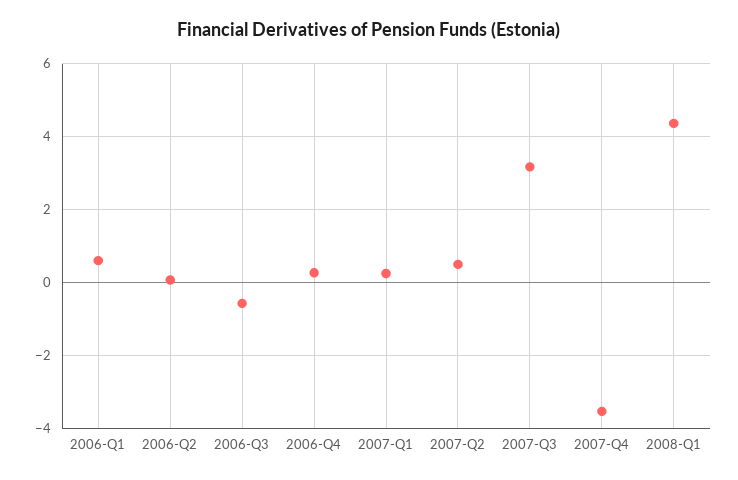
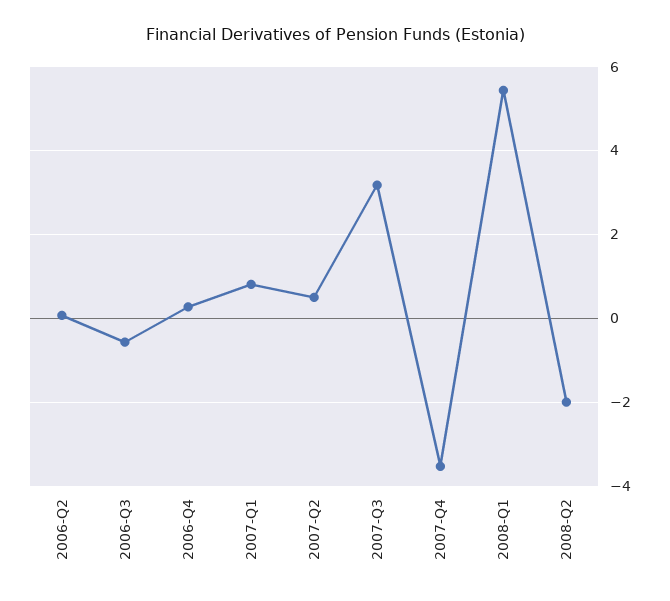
2006-Q1: 0.6 -> none
2007-Q1: 0.2 -> 0.8
2008-Q1: 4.4 -> 5.4
2008-Q2: none -> -2

